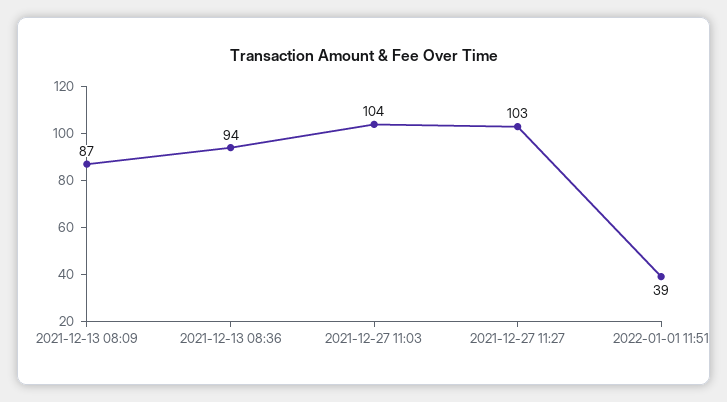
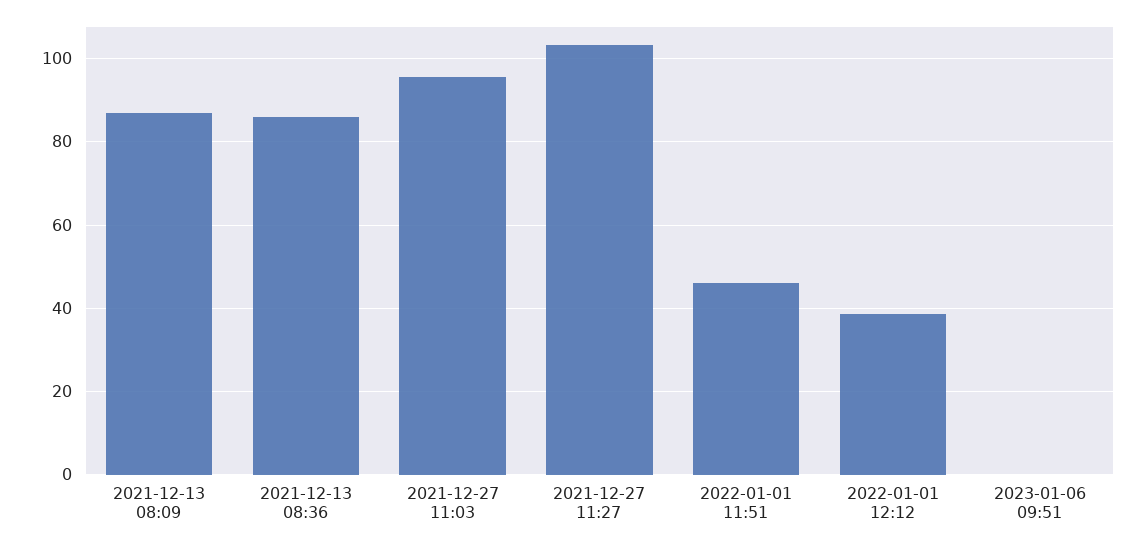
2021-12-13 08:36: 94 -> 86
2021-12-27 11:03: 104 -> 96
2022-01-01 11:51: 39 -> 46
2022-01-01 12:12: none -> 38
2023-01-06 09:51: none -> 0

